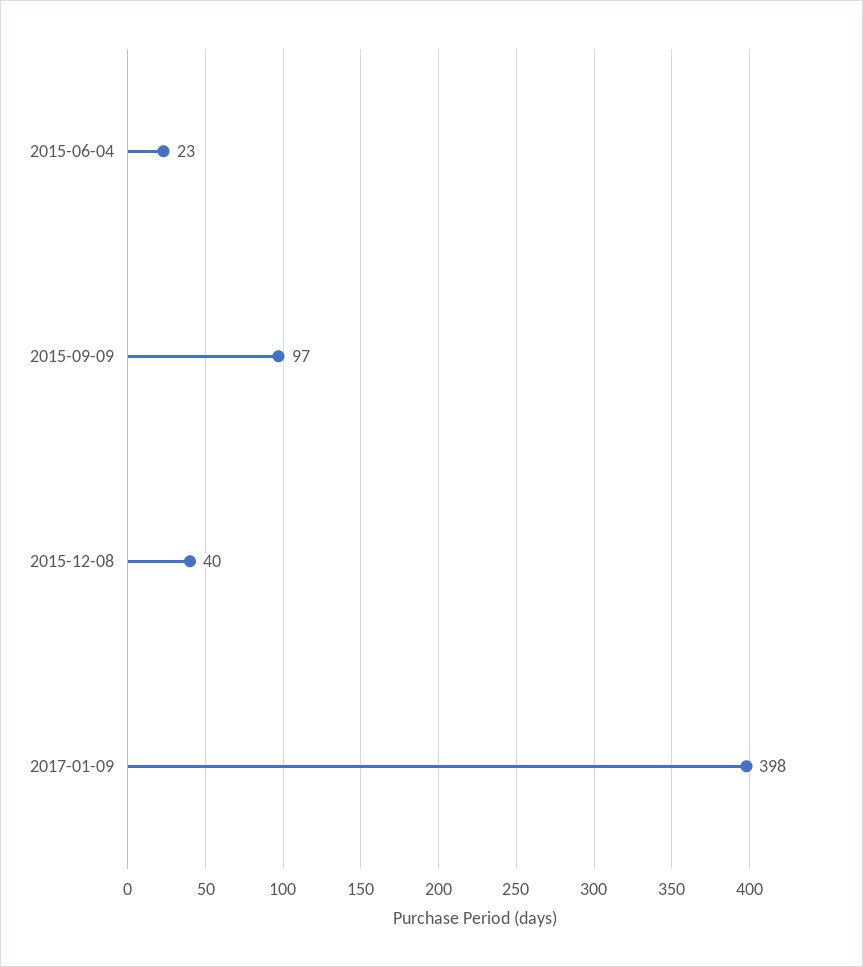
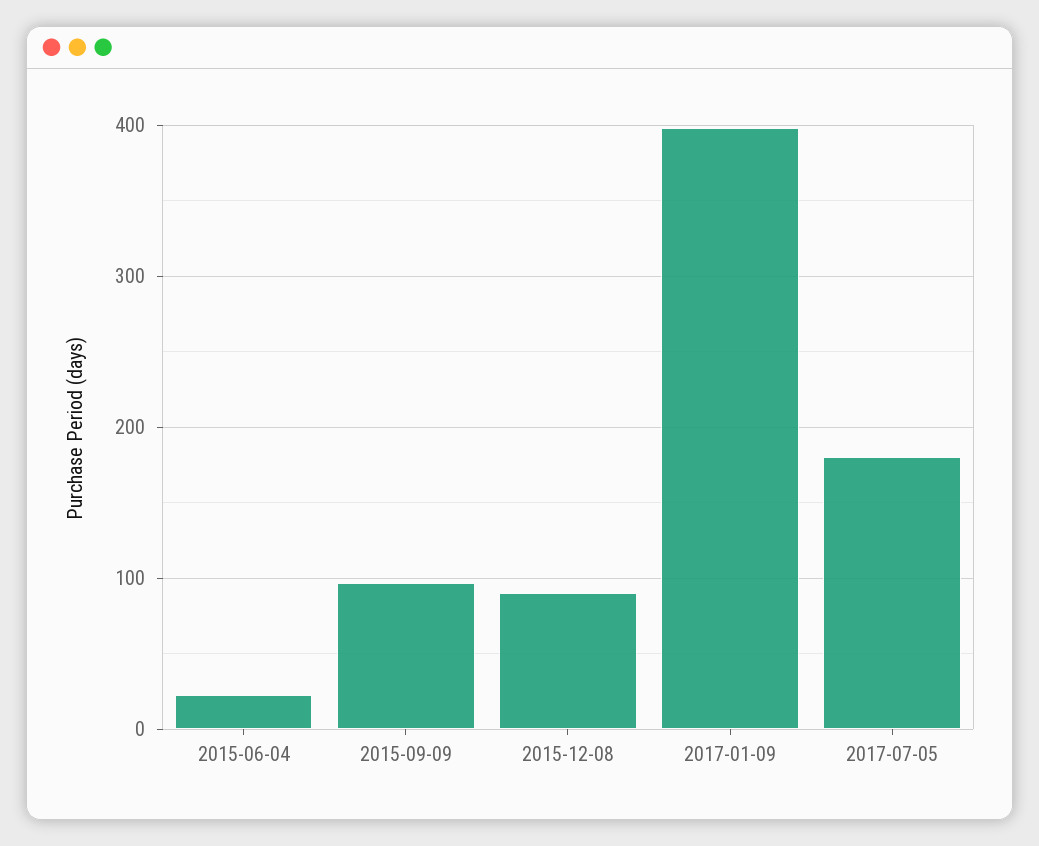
2015-12-08: 40 -> 90
2017-07-05: none -> 180

